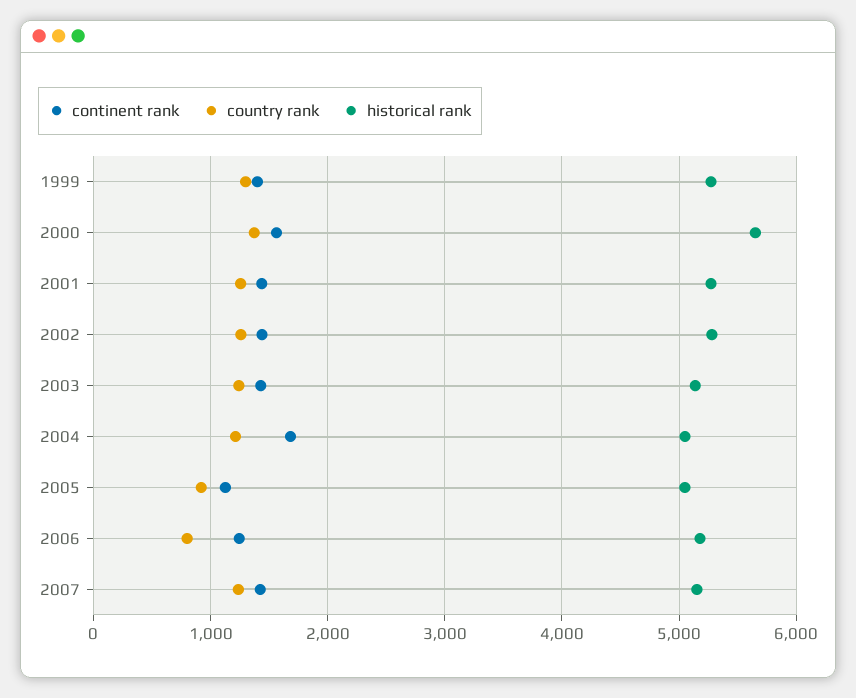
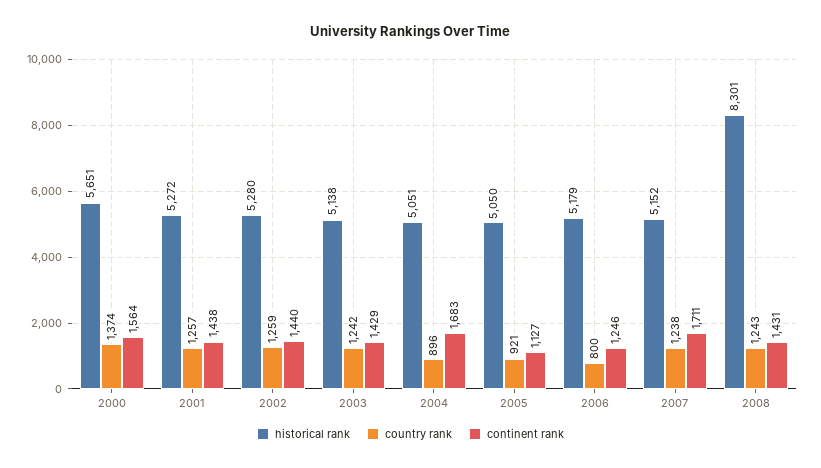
continent rank, 1999: 1400 -> none
country rank, 1999: 1300 -> none
historical rank, 1999: 5300 -> none
country rank, 2004: 1200 -> 896
continent rank, 2007: 1400 -> 1711
historical rank, 2008: none -> 8301
country rank, 2008: none -> 1243
continent rank, 2008: none -> 1431

